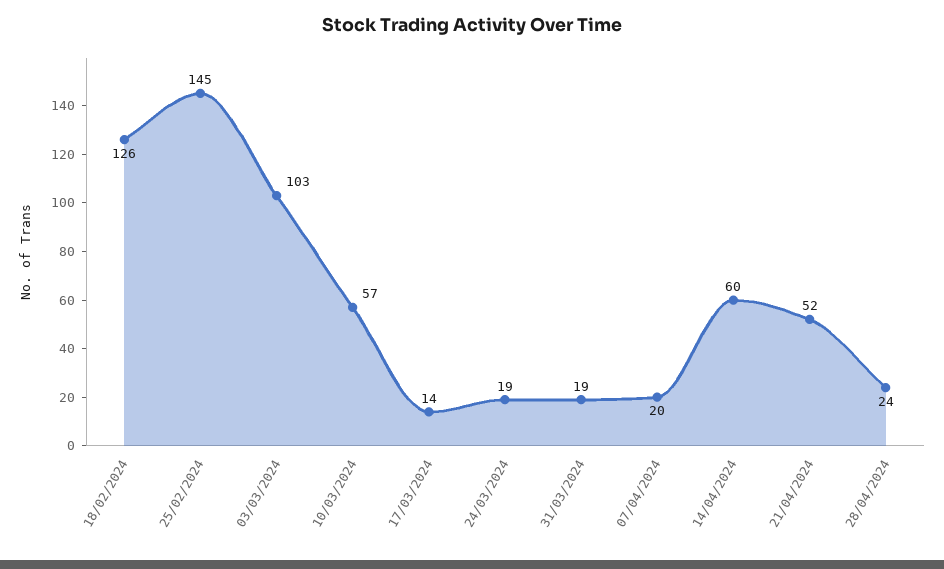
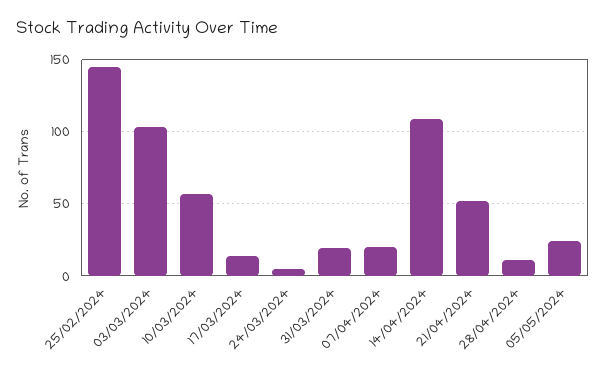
18/02/2024: 126 -> none
24/03/2024: 19 -> 5
14/04/2024: 60 -> 110
28/04/2024: 24 -> 10
05/05/2024: none -> 25

